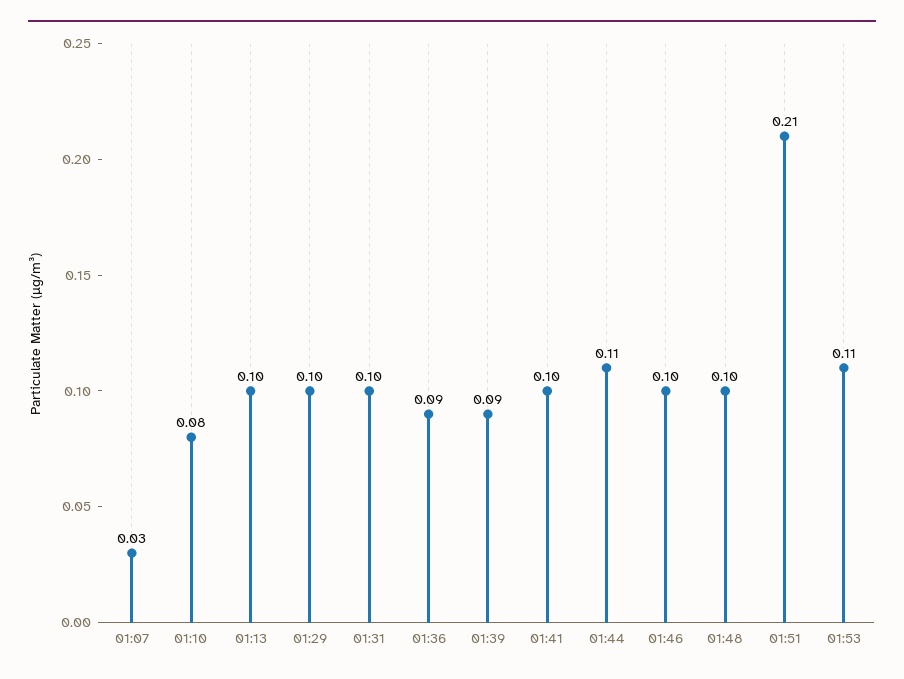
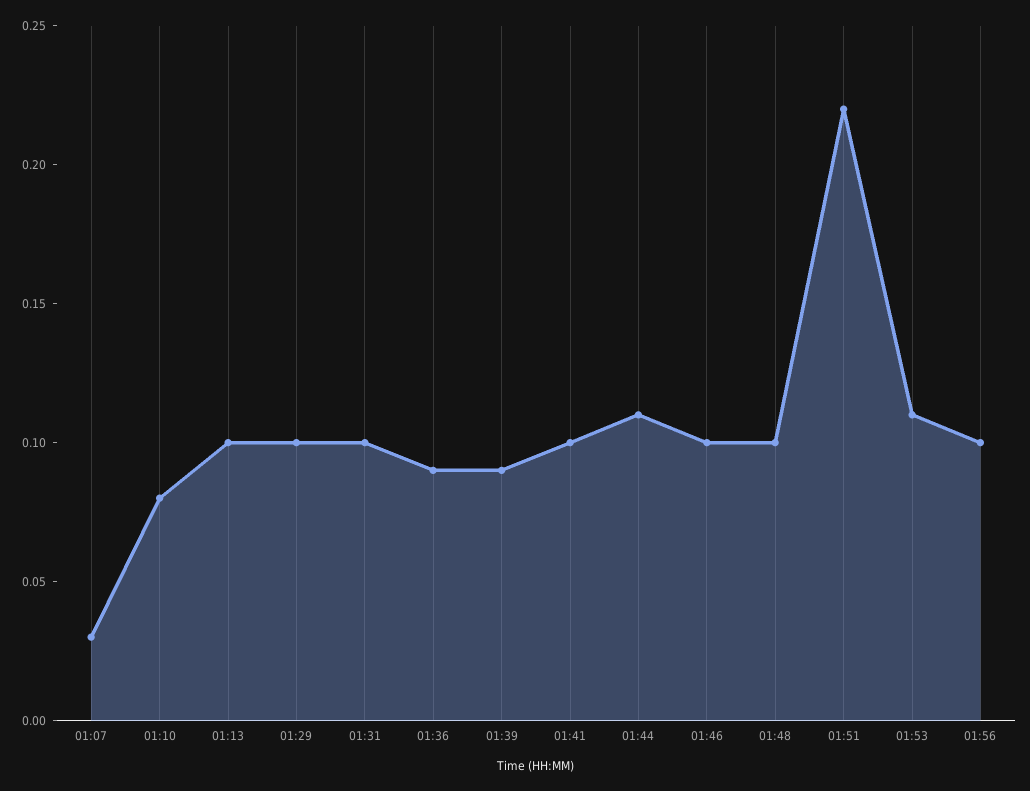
01:51: 0.21 -> 0.22
01:56: none -> 0.1

